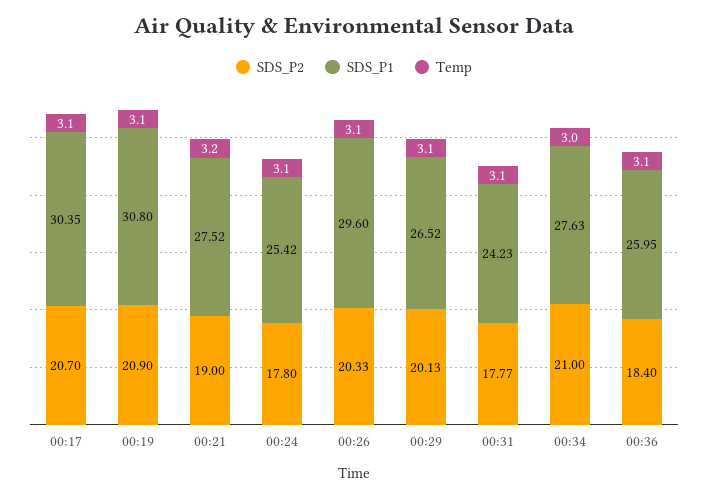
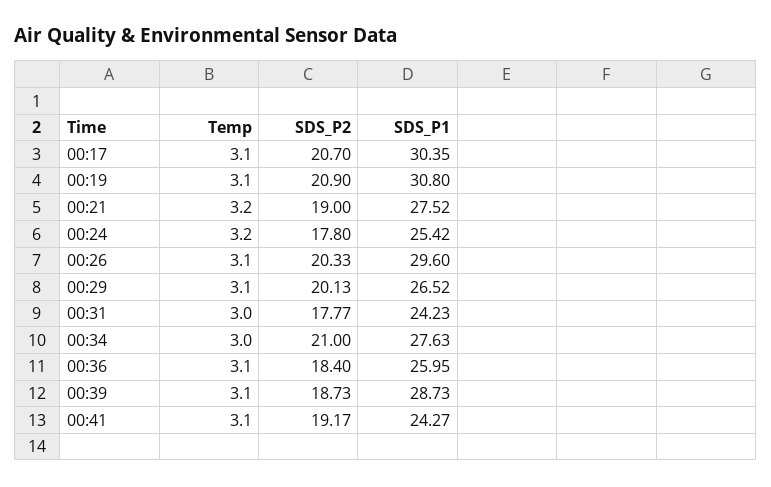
Temp, 00:24: 3.1 -> 3.2
Temp, 00:31: 3.1 -> 3
Temp, 00:39: none -> 3.1
SDS_P2, 00:39: none -> 18.73
SDS_P1, 00:39: none -> 28.73
Temp, 00:41: none -> 3.1
SDS_P2, 00:41: none -> 19.17
SDS_P1, 00:41: none -> 24.27

